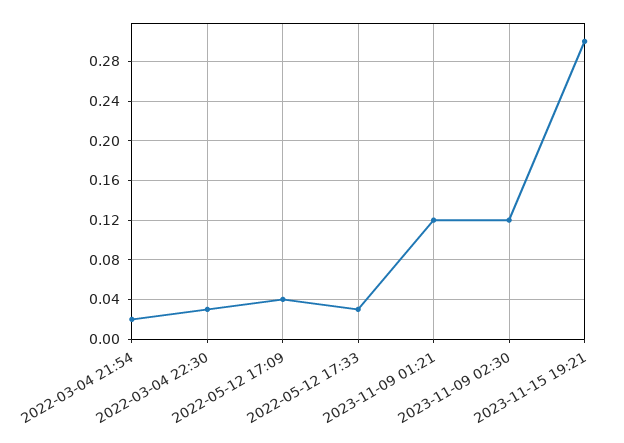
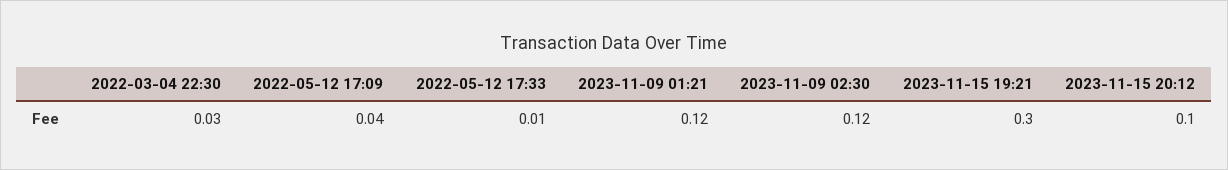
2022-03-04 21:54: 0.02 -> none
2022-05-12 17:33: 0.03 -> 0.01
2023-11-15 20:12: none -> 0.1

